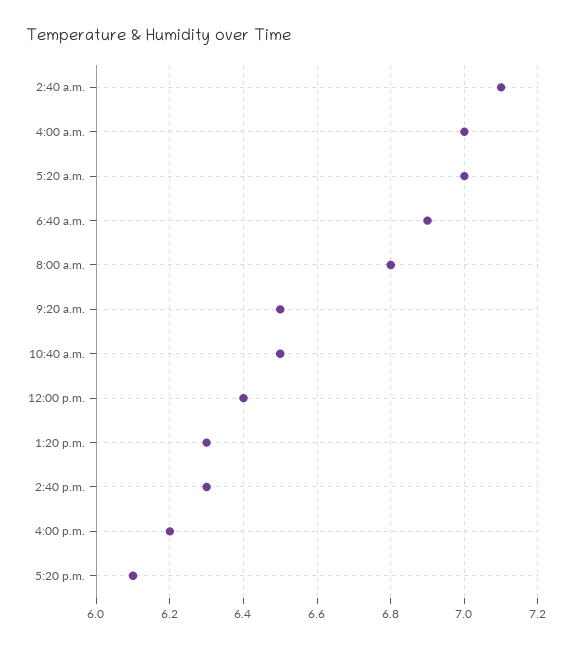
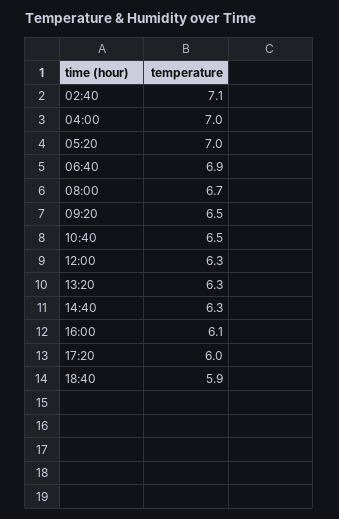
8:00 a.m.: 6.8 -> 6.7
12:00 p.m.: 6.4 -> 6.3
4:00 p.m.: 6.2 -> 6.1
5:20 p.m.: 6.1 -> 6
18:40: none -> 5.9

